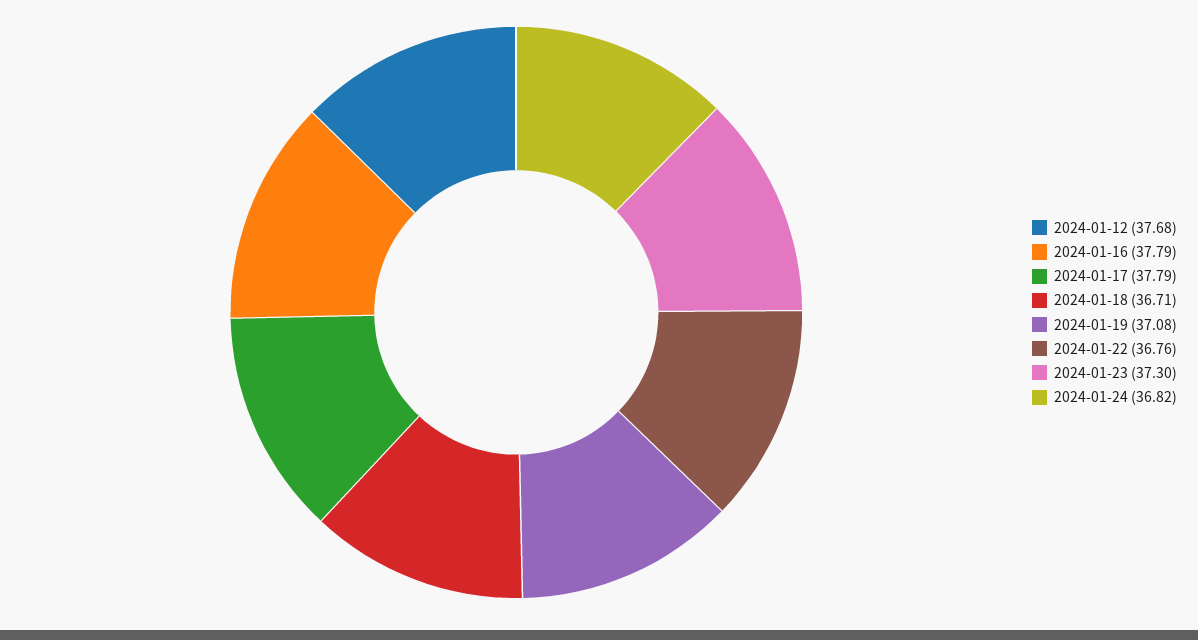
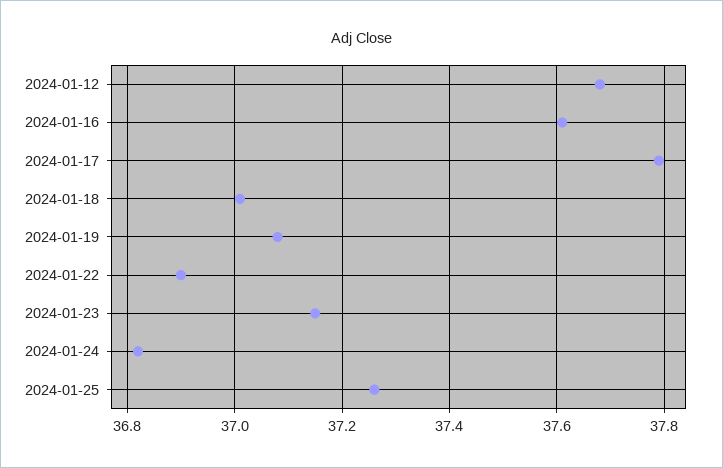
2024-01-16: 37.79 -> 37.6
2024-01-18: 36.71 -> 37
2024-01-22: 36.76 -> 36.9
2024-01-23: 37.3 -> 37.15
2024-01-25: none -> 37.25

